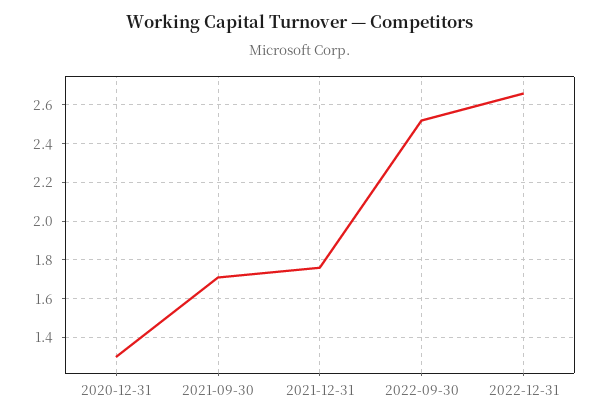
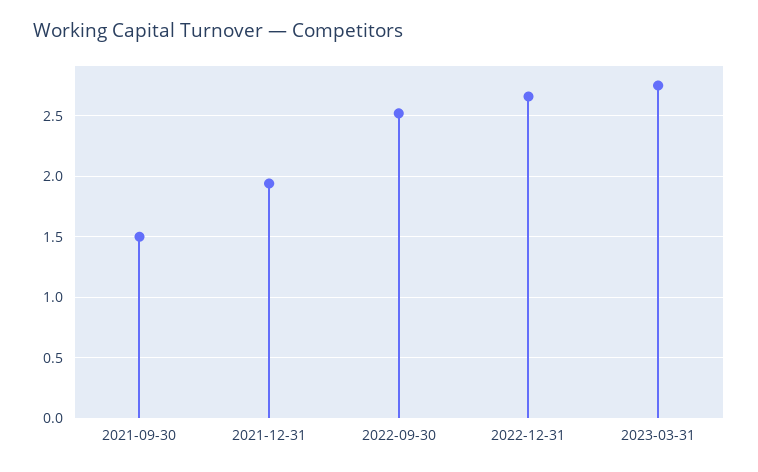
2020-12-31: 1.3 -> none
2021-09-30: 1.7 -> 1.5
2021-12-31: 1.75 -> 1.95
2023-03-31: none -> 2.75

